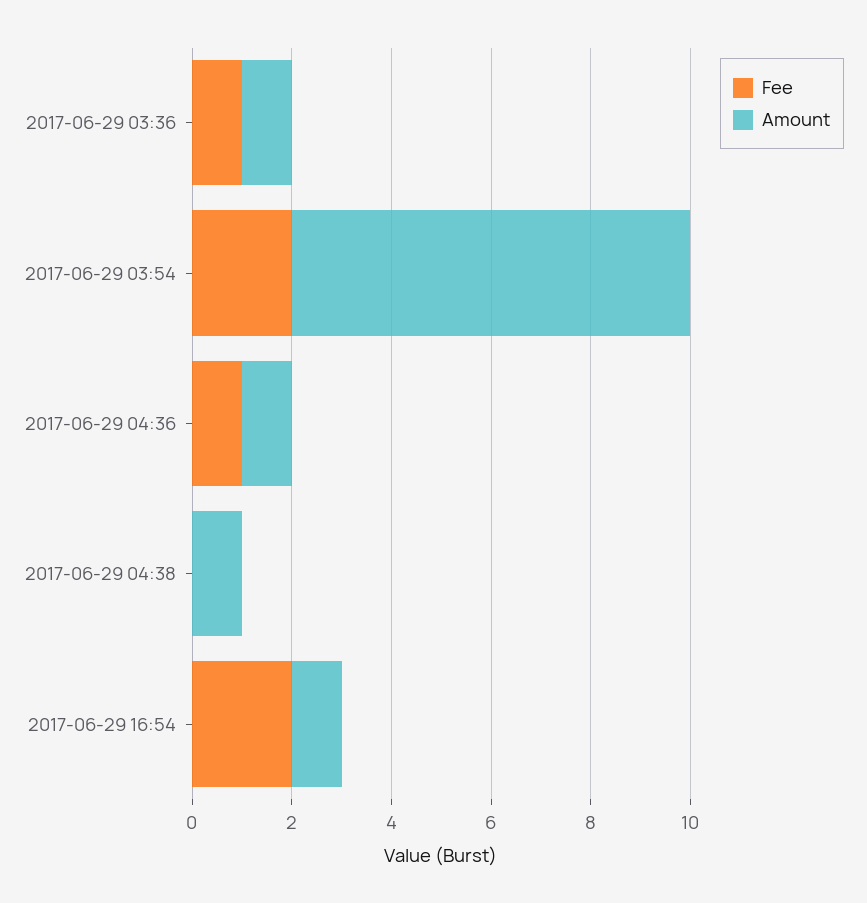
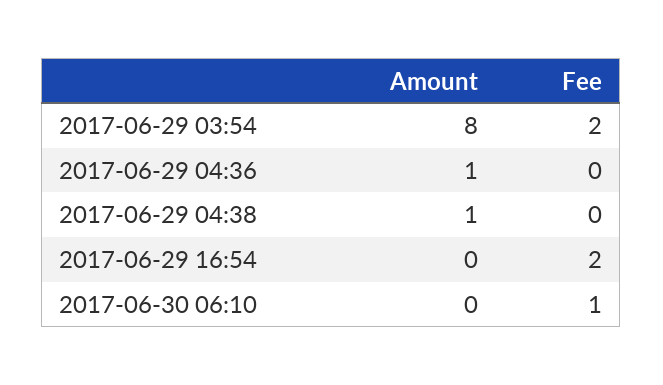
Fee, 2017-06-29 03:36: 1 -> none
Amount, 2017-06-29 03:36: 1 -> none
Fee, 2017-06-29 04:36: 1 -> 0
Amount, 2017-06-29 16:54: 1 -> 0
Amount, 2017-06-30 06:10: none -> 0
Fee, 2017-06-30 06:10: none -> 1

